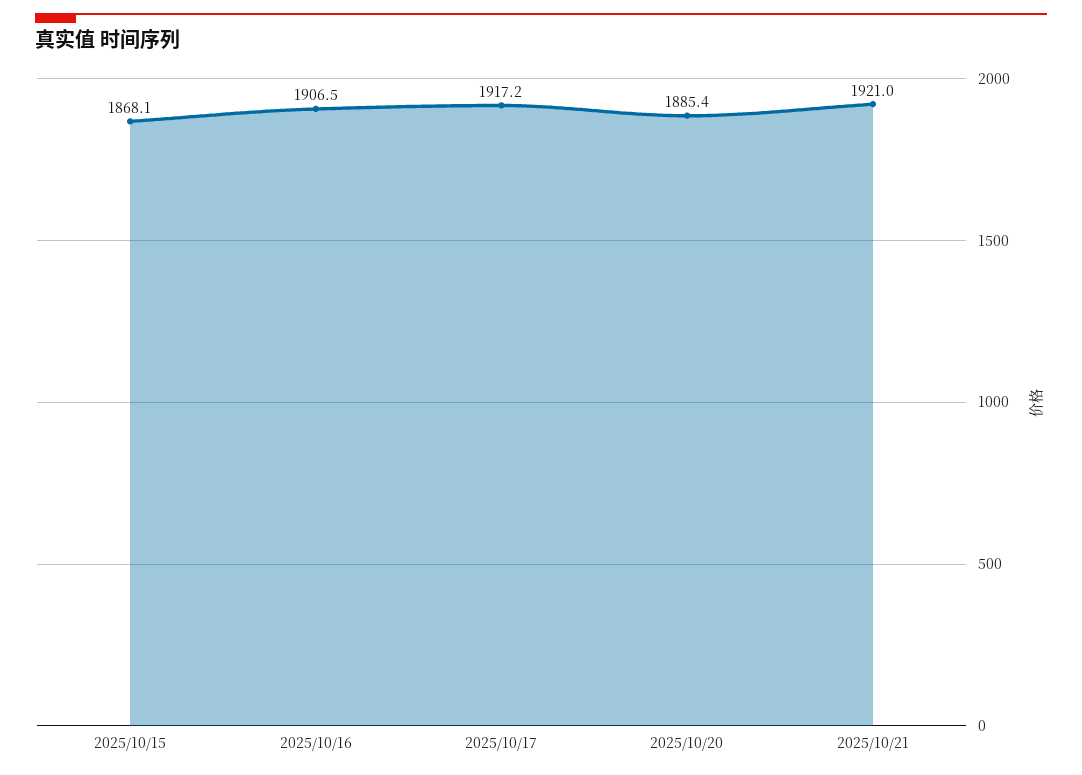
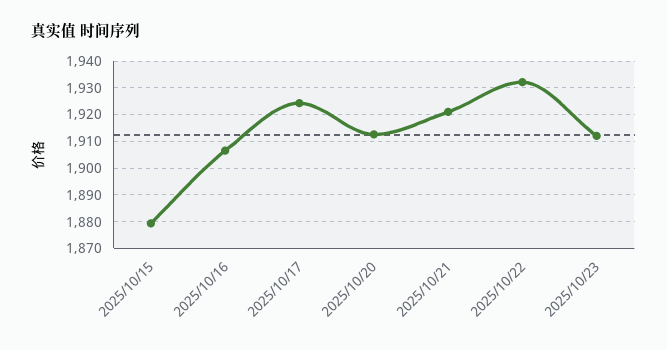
2025/10/15: 1868.1 -> 1880
2025/10/17: 1917.2 -> 1925
2025/10/20: 1885.4 -> 1912.5
2025/10/22: none -> 1932.5
2025/10/23: none -> 1912.5

